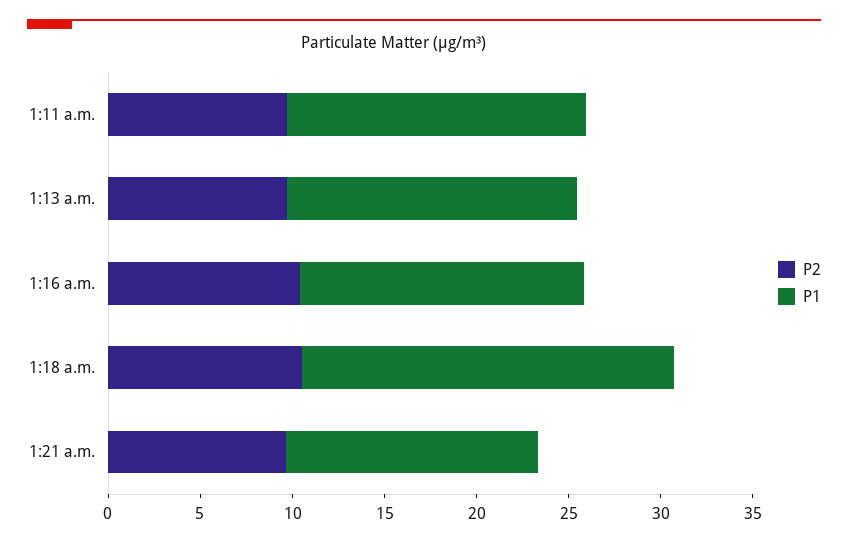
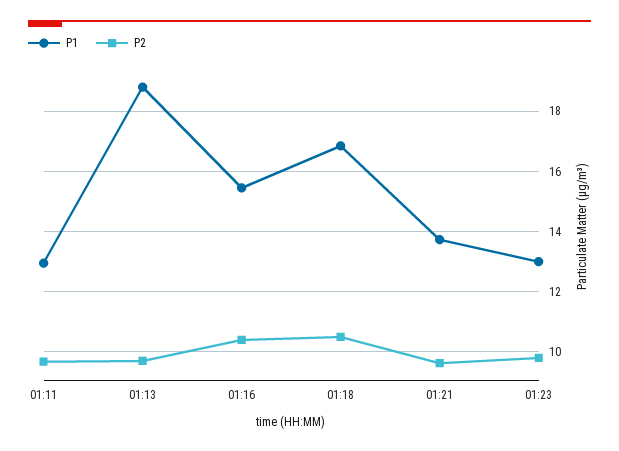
P1, 1:11 a.m.: 16 -> 13
P1, 1:13 a.m.: 16 -> 18.8
P1, 1:18 a.m.: 20 -> 16.8
P1, 01:23: none -> 13
P2, 01:23: none -> 9.8

